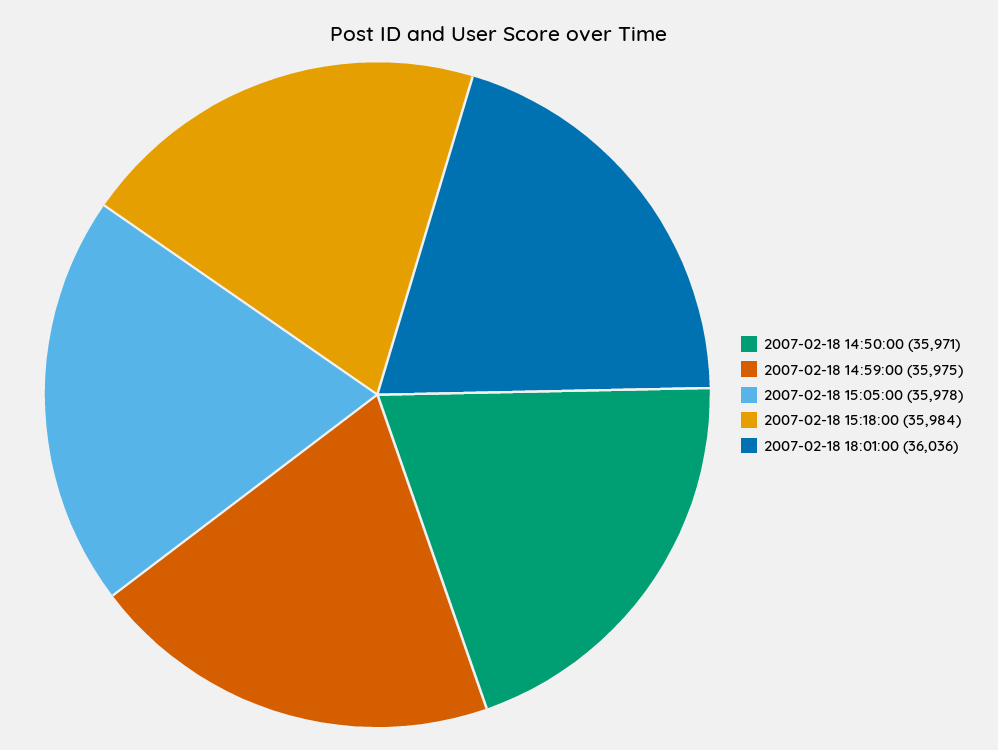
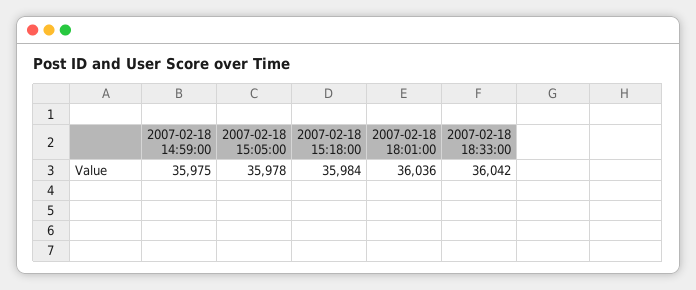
2007-02-18 14:50:00: 35971 -> none
2007-02-18 18:33:00: none -> 36042

